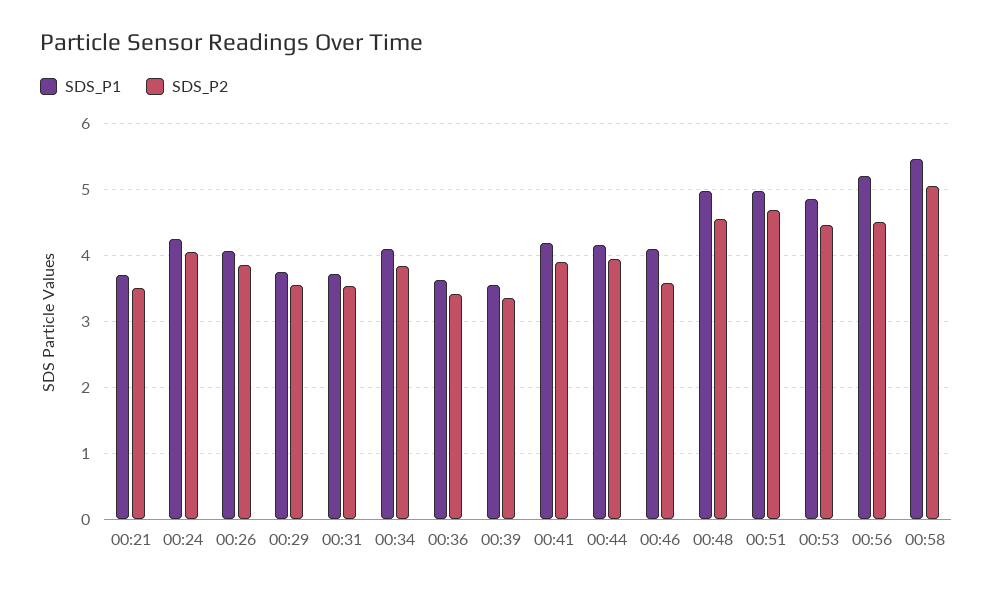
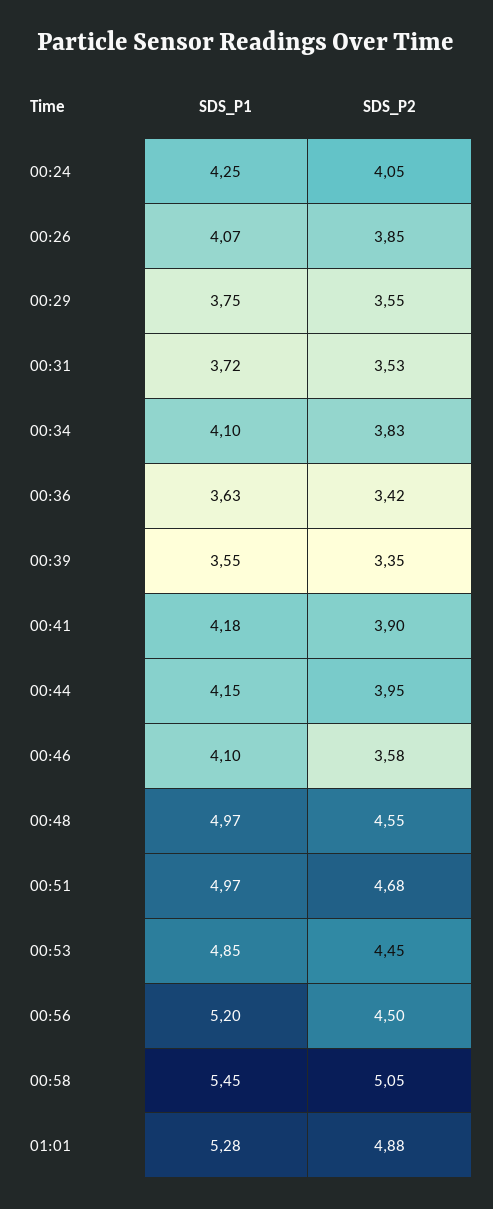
SDS_P1, 00:21: 3.7 -> none
SDS_P2, 00:21: 3.5 -> none
SDS_P1, 01:01: none -> 5.28
SDS_P2, 01:01: none -> 4.88

